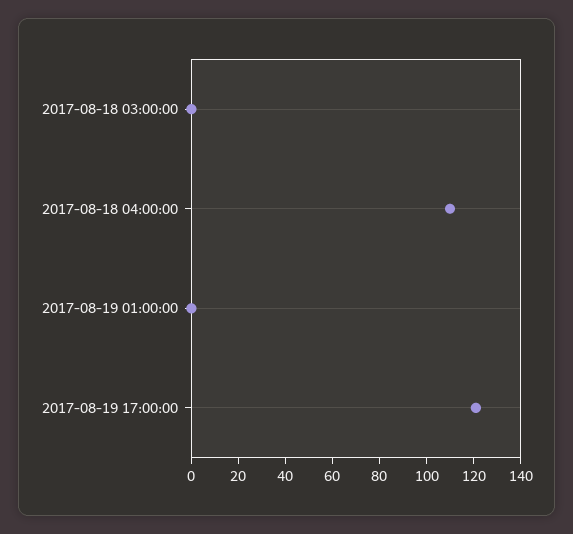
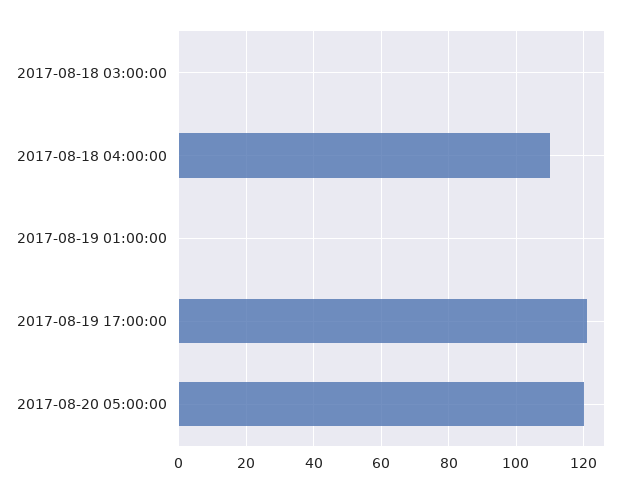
2017-08-20 05:00:00: none -> 120

